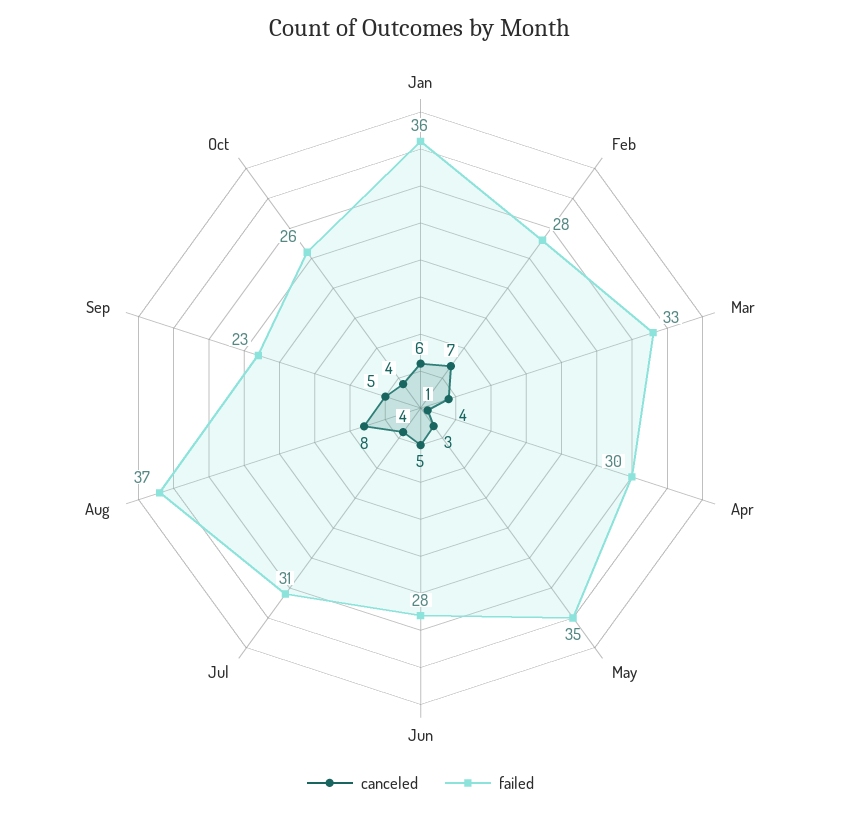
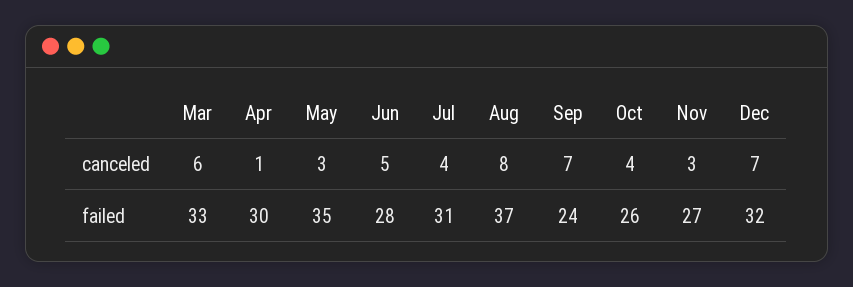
canceled, Jan: 6 -> none
failed, Jan: 36 -> none
canceled, Feb: 7 -> none
failed, Feb: 28 -> none
canceled, Mar: 4 -> 6
canceled, Sep: 5 -> 7
failed, Sep: 23 -> 24
canceled, Nov: none -> 3
canceled, Dec: none -> 7
failed, Nov: none -> 27
failed, Dec: none -> 32

